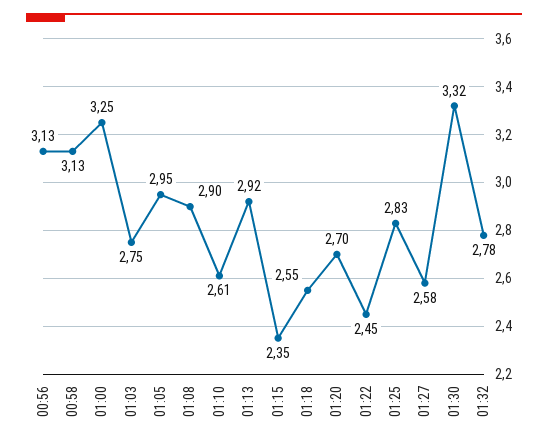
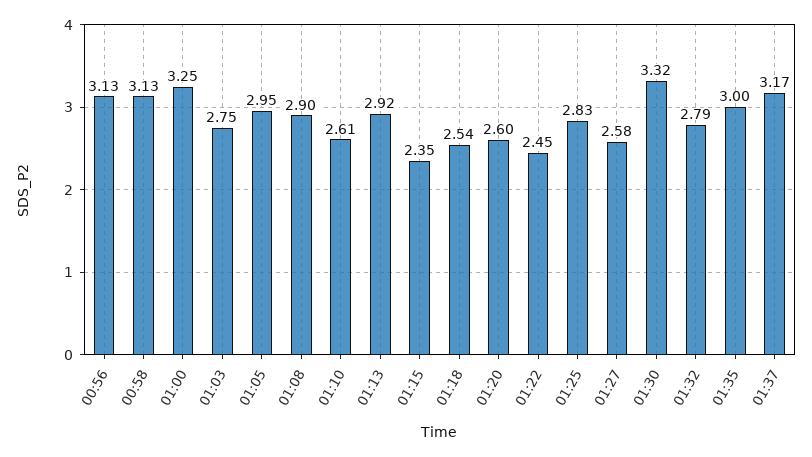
01:18: 2.55 -> 2.54
01:20: 2.7 -> 2.6
01:32: 2.78 -> 2.79
01:35: none -> 3
01:37: none -> 3.17

